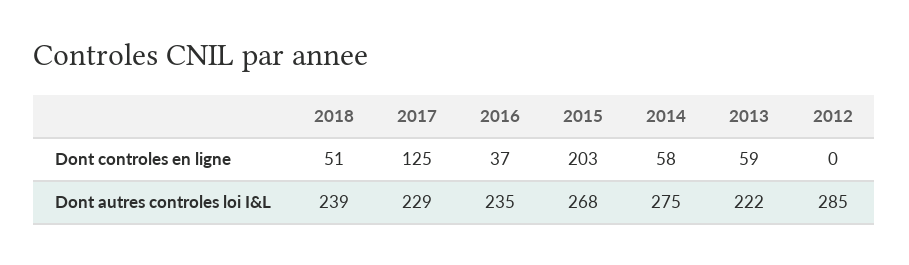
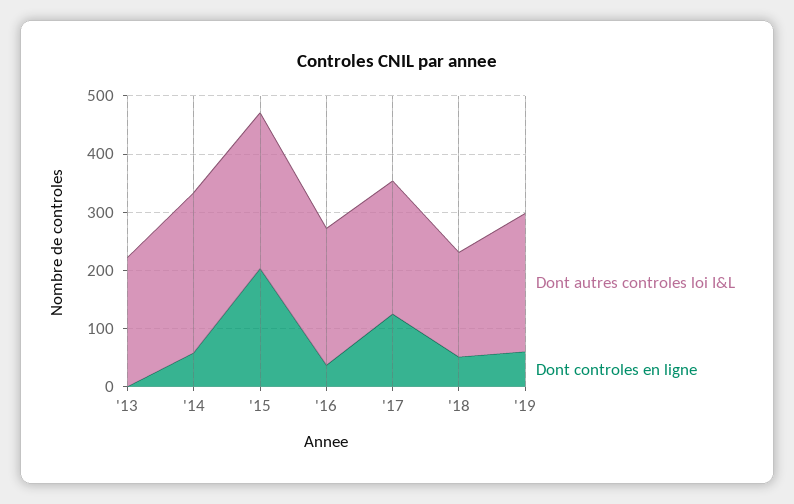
Dont controles en ligne, 2013: 59 -> 0
Dont controles en ligne, 2012: 0 -> none
Dont autres controles loi I&L, 2018: 239 -> 180
Dont autres controles loi I&L, 2012: 285 -> none
Dont autres controles loi I&L, '19: none -> 240
Dont controles en ligne, '19: none -> 60

